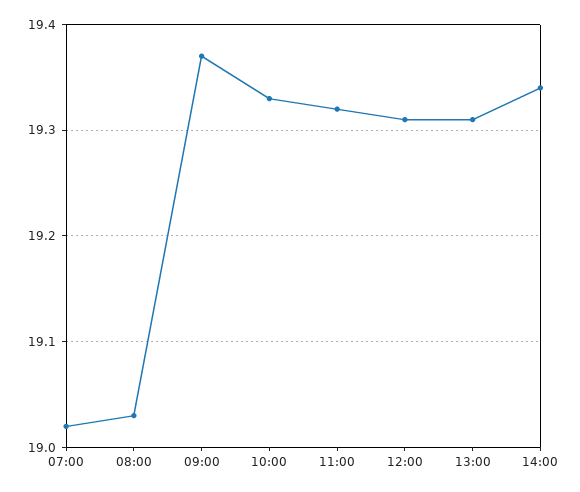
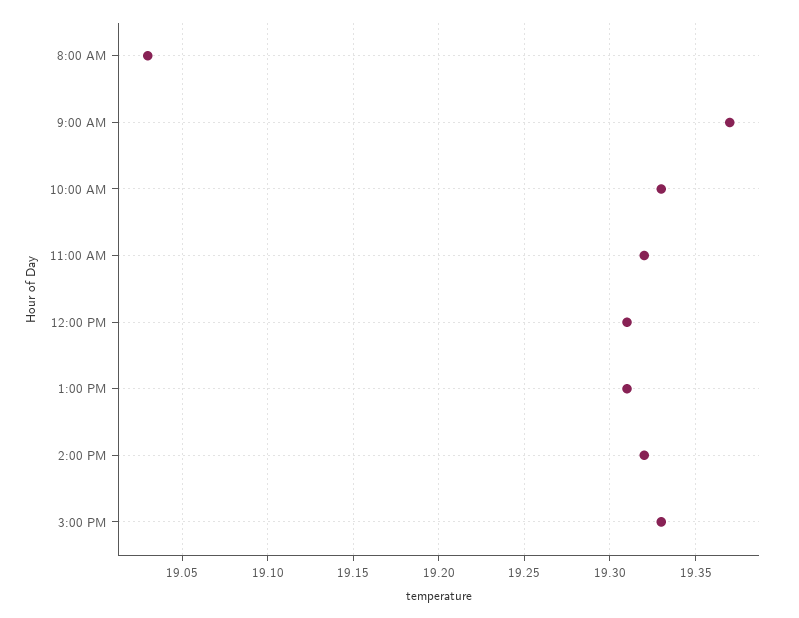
07:00: 19.02 -> none
14:00: 19.34 -> 19.32
3:00 PM: none -> 19.33

